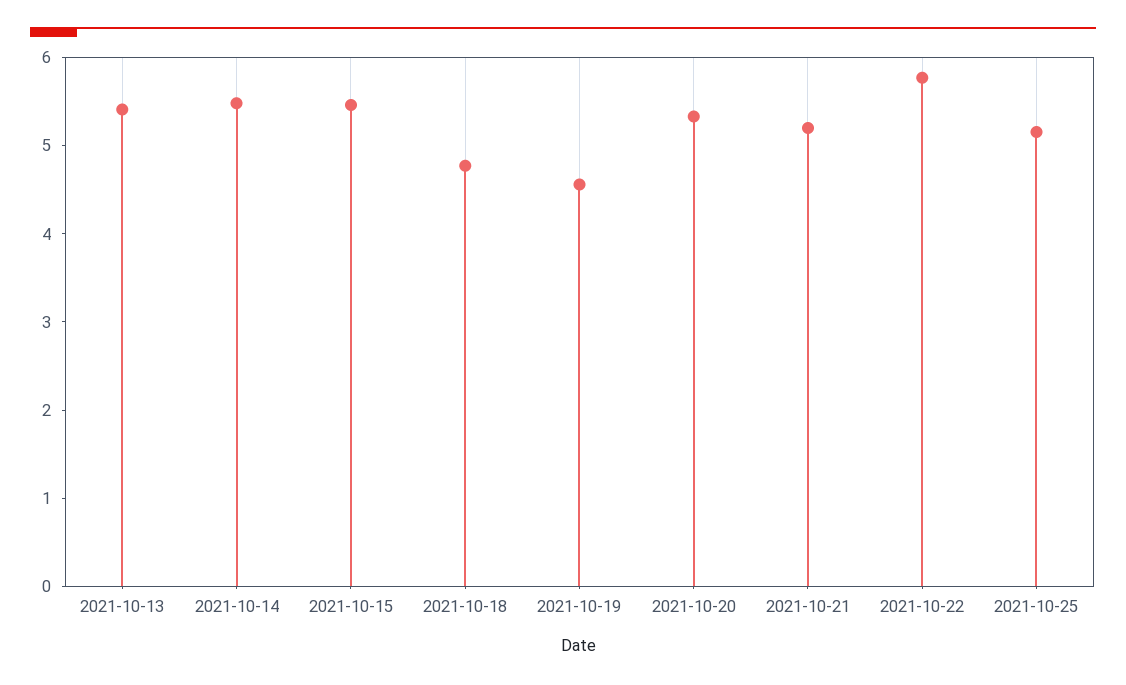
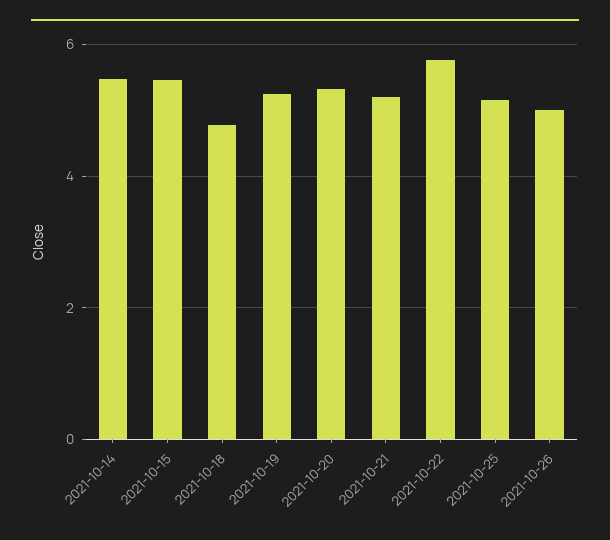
2021-10-13: 5.4 -> none
2021-10-19: 4.6 -> 5.2
2021-10-26: none -> 5

